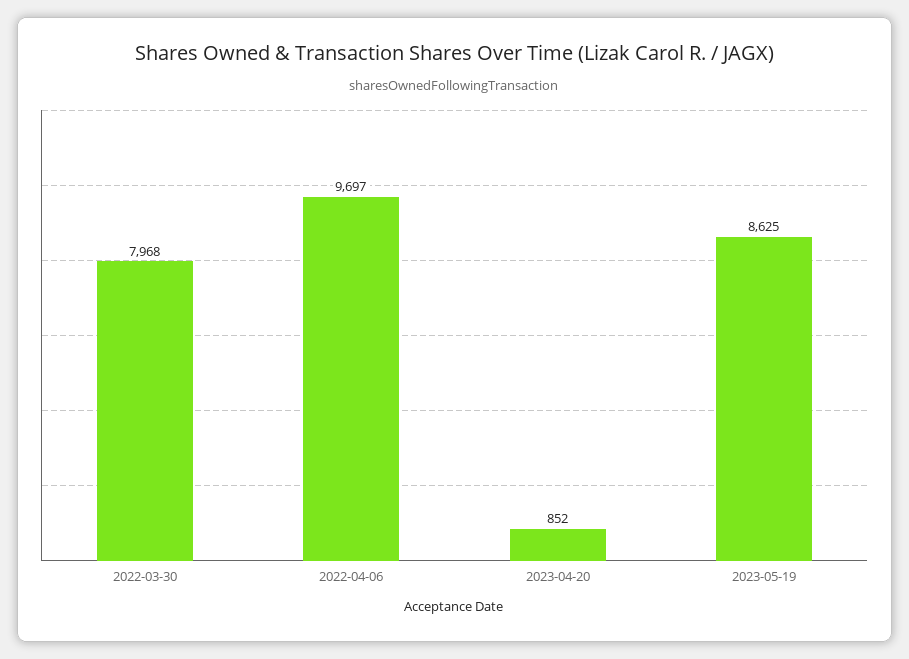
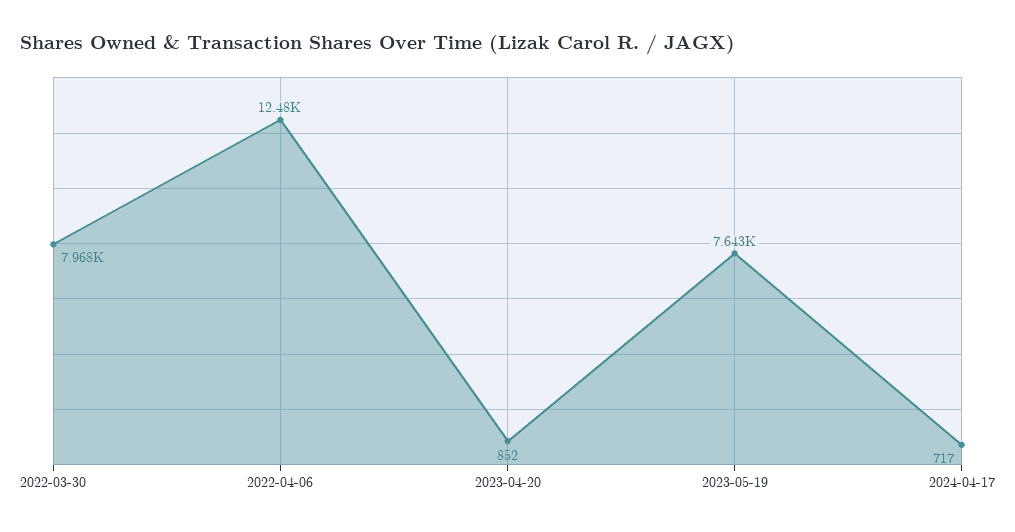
2022-04-06: 9697 -> 12480
2023-05-19: 8625 -> 7643
2024-04-17: none -> 717

